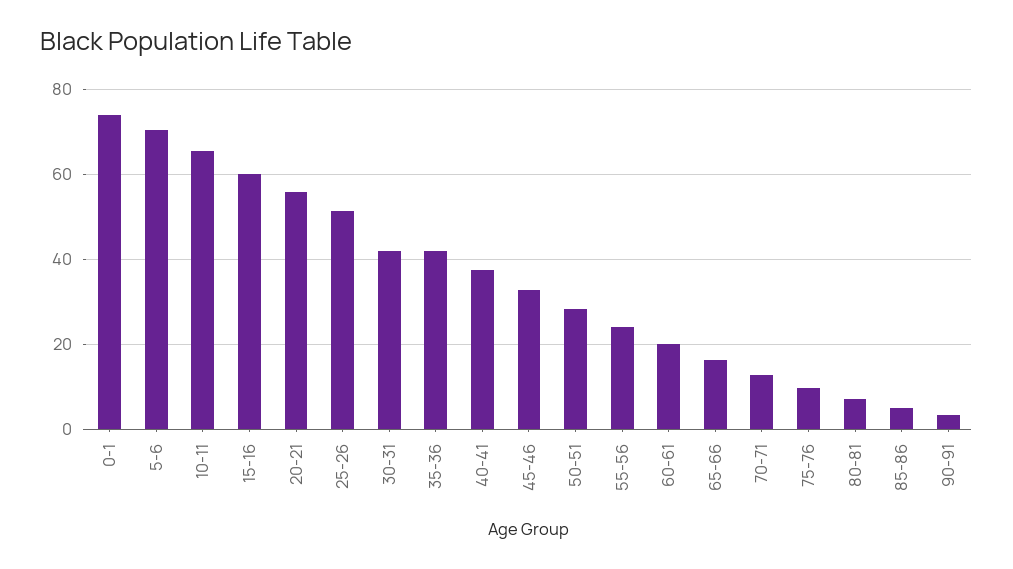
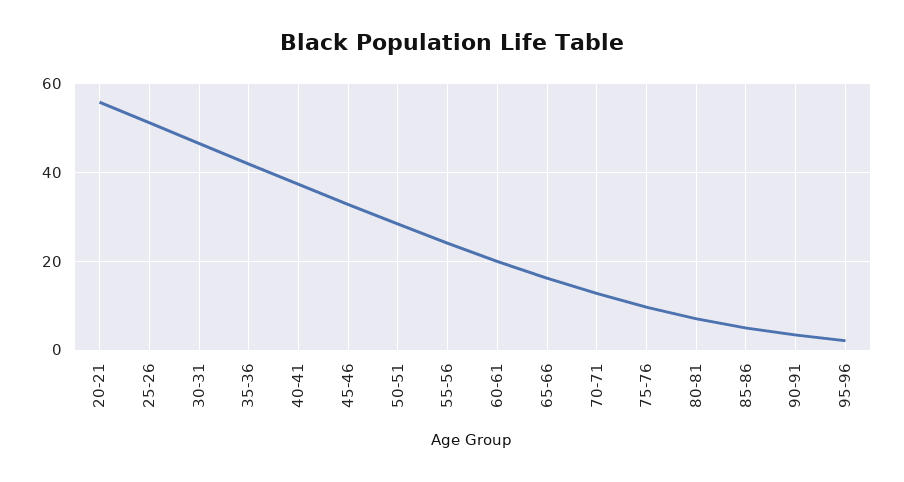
0-1: 74 -> none
5-6: 70 -> none
10-11: 66 -> none
15-16: 60 -> none
30-31: 42 -> 46
95-96: none -> 2

